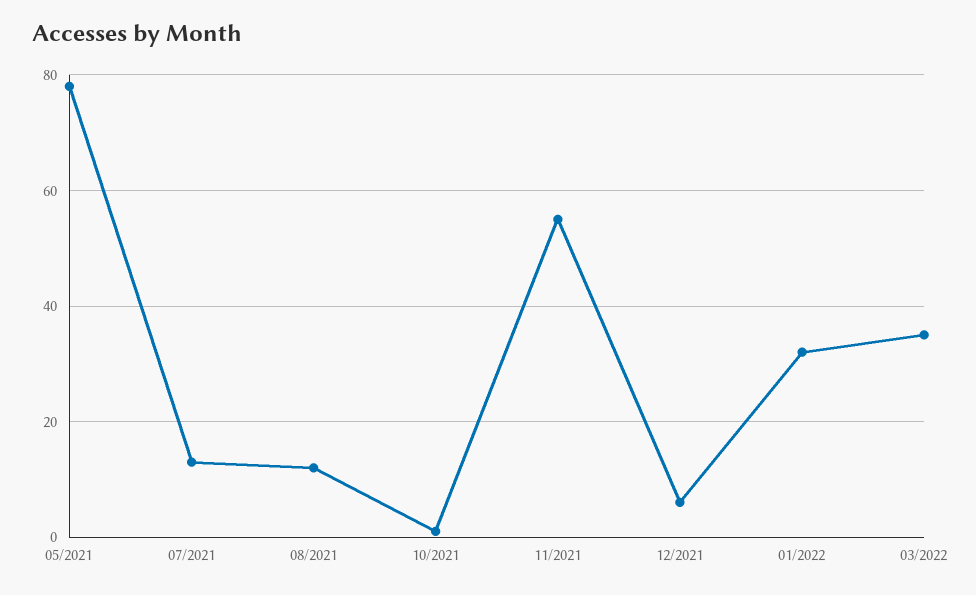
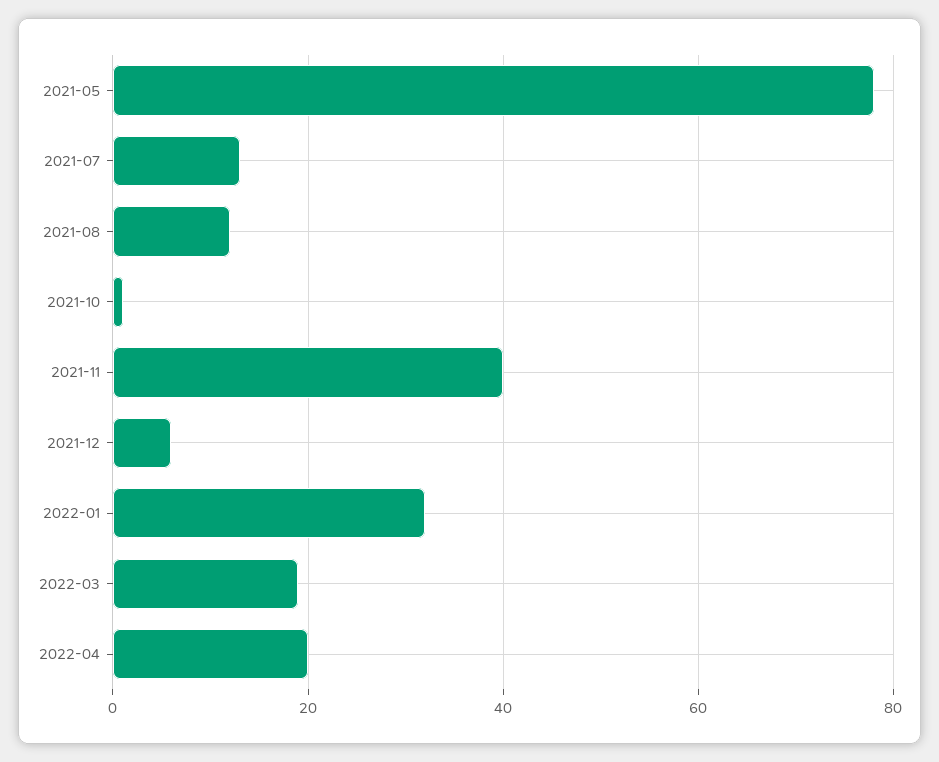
11/2021: 55 -> 40
03/2022: 35 -> 20
2022-04: none -> 20

